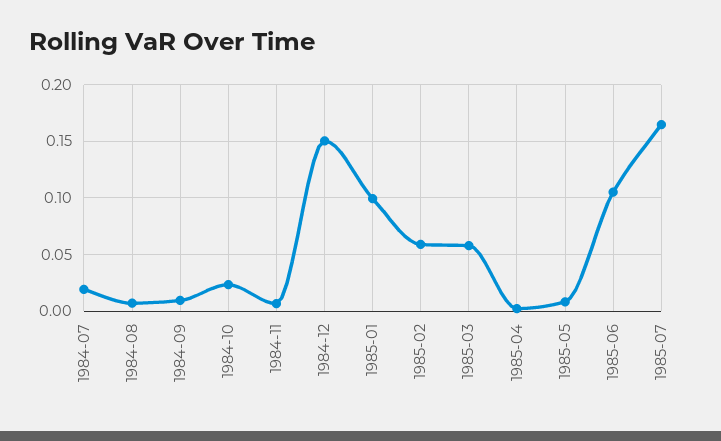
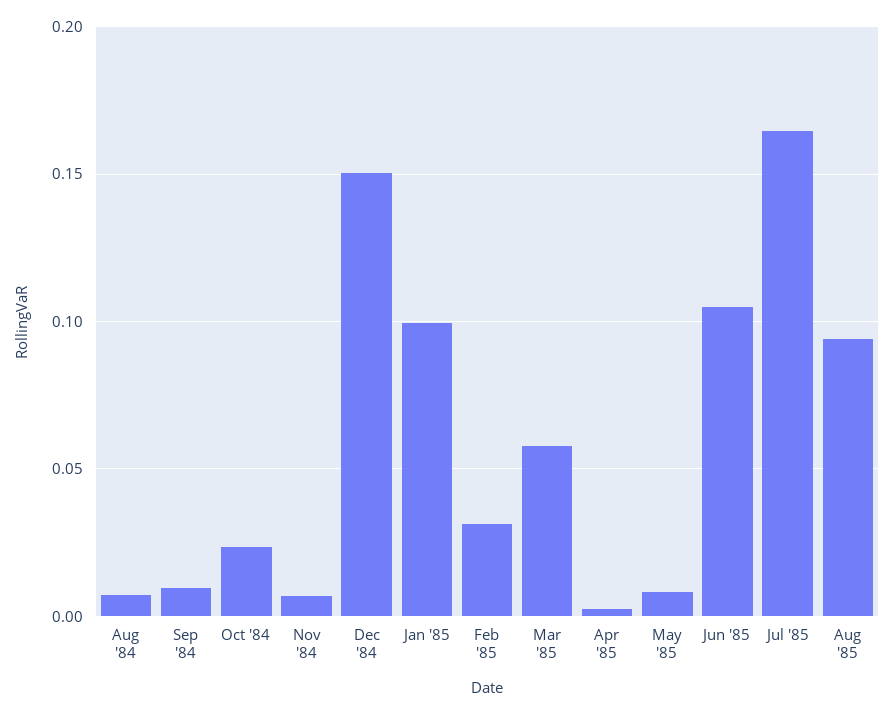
1984-07: 0.02 -> none
1985-02: 0.06 -> 0.03
Aug '85: none -> 0.095

